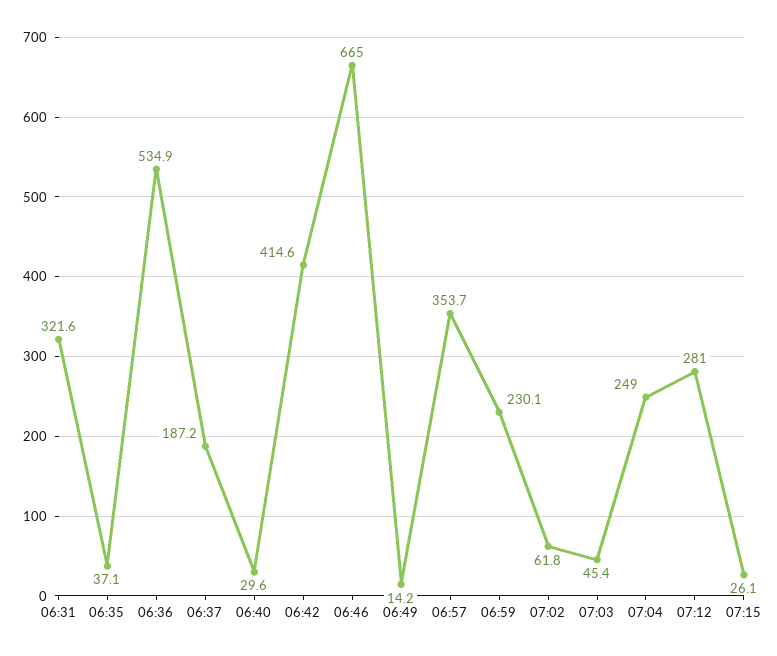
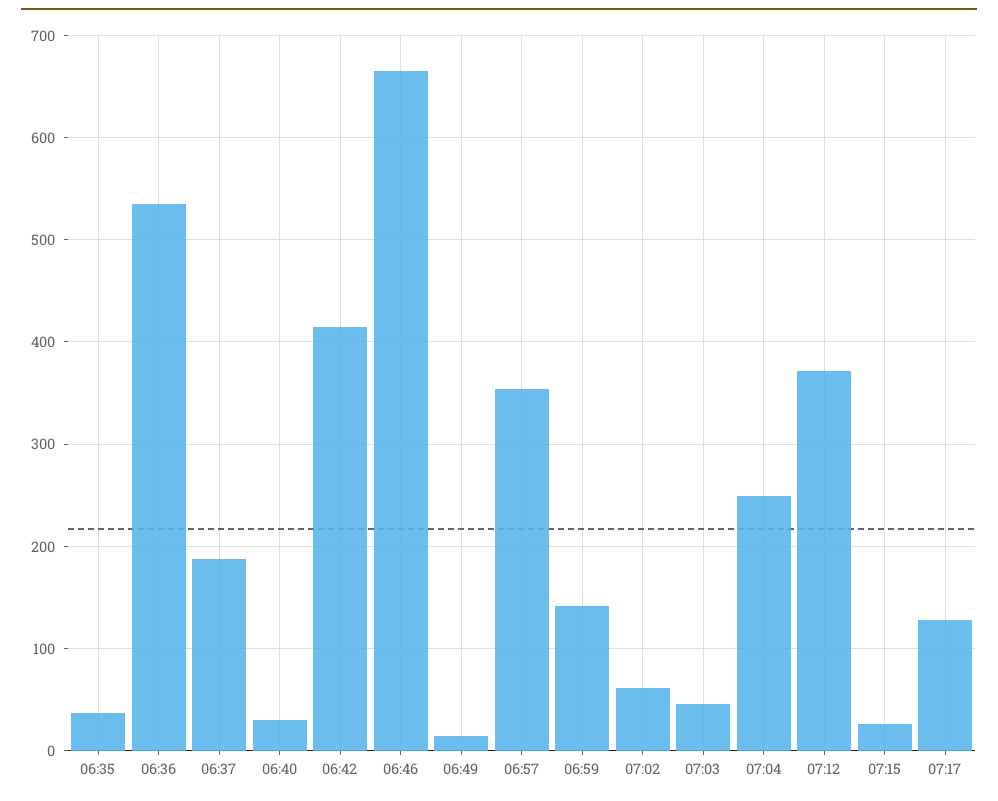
06:31: 321.6 -> none
06:59: 230.1 -> 140
07:12: 281 -> 370
07:17: none -> 130

